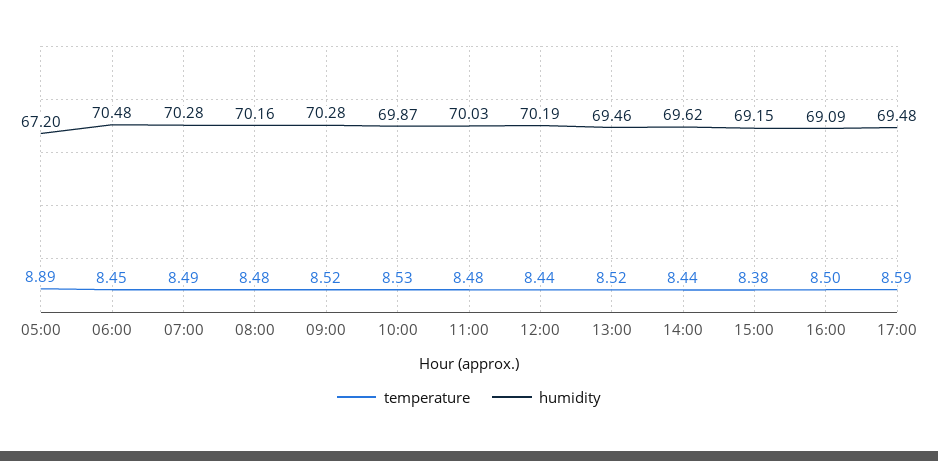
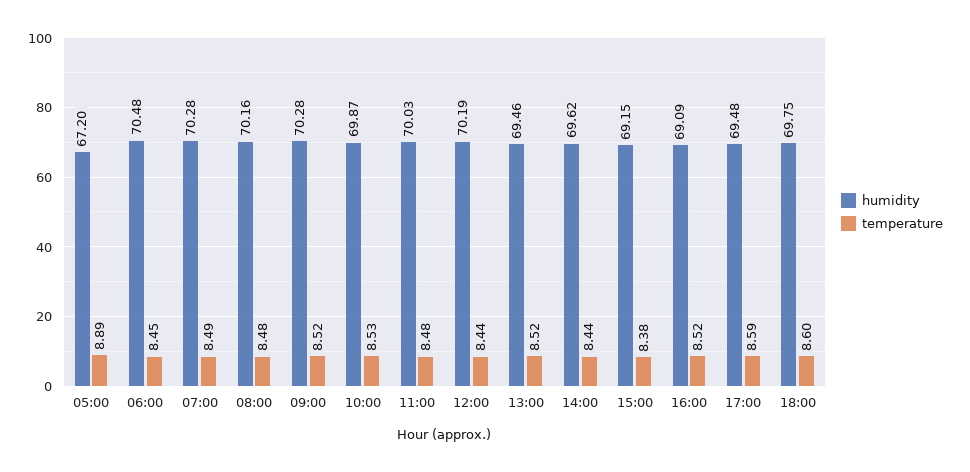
temperature, 16:00: 8.5 -> 8.52
humidity, 18:00: none -> 69.75
temperature, 18:00: none -> 8.6

